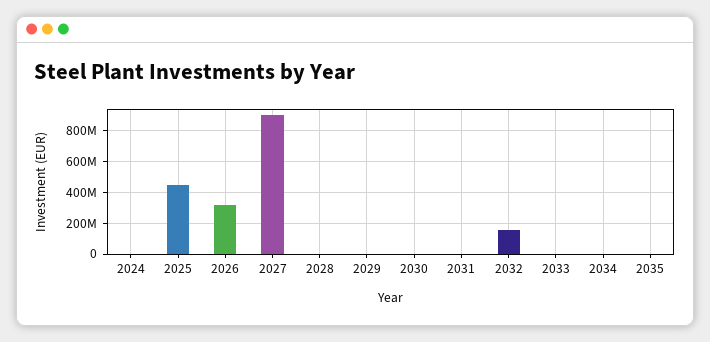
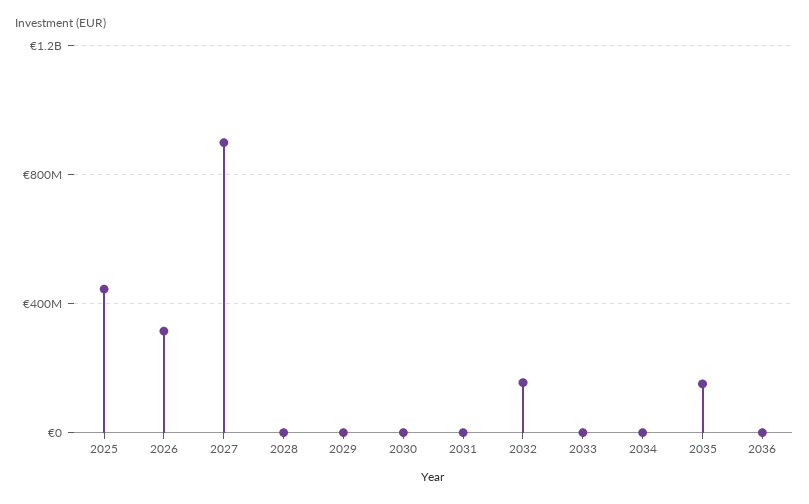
2024: 0 -> none
2035: 0 -> 150000000
2036: none -> 0

